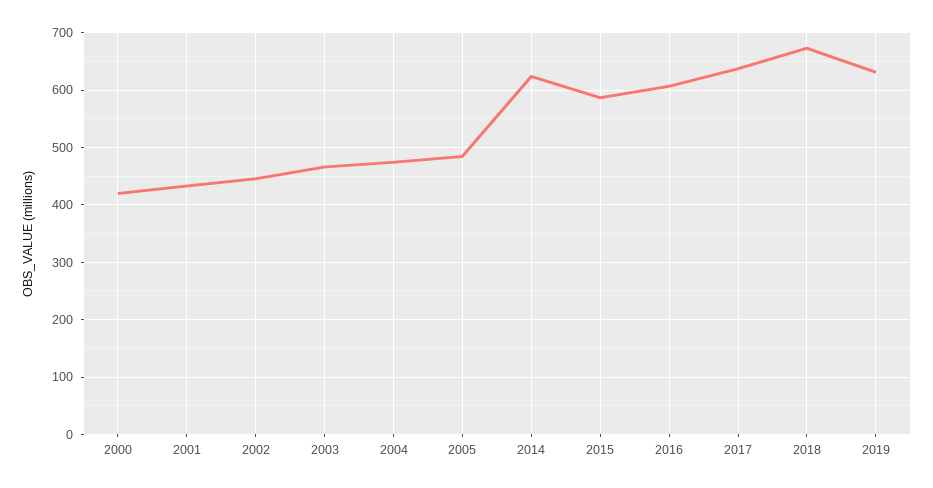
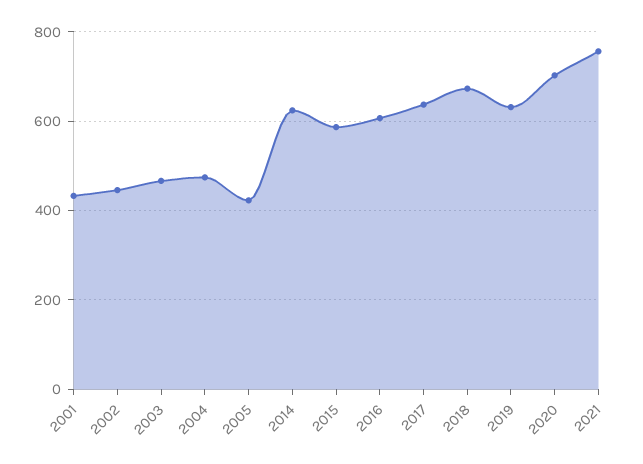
2000: 420 -> none
2005: 480 -> 420
2020: none -> 700
2021: none -> 760

